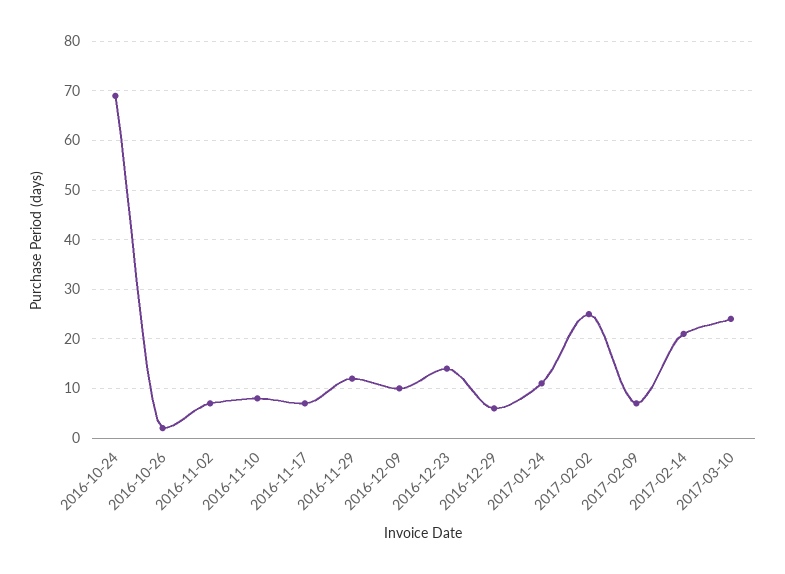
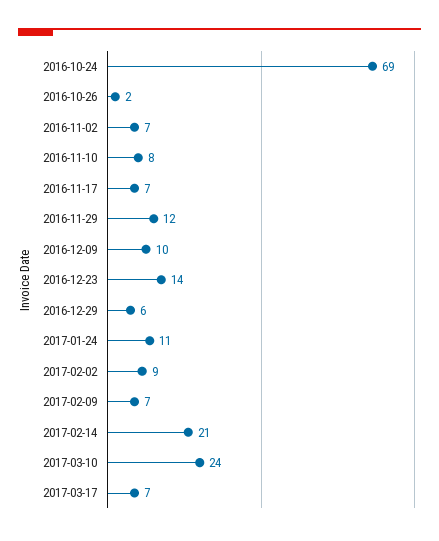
2017-02-02: 25 -> 9
2017-03-17: none -> 7

